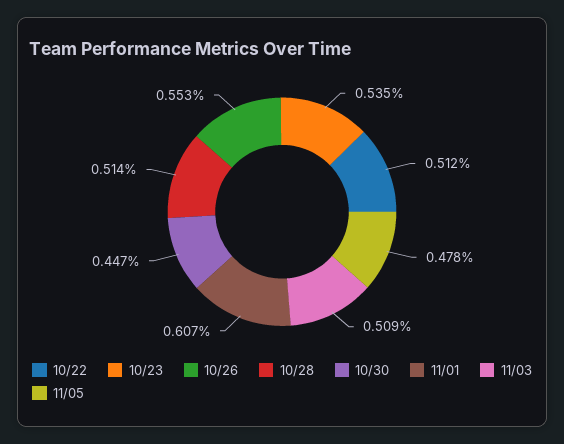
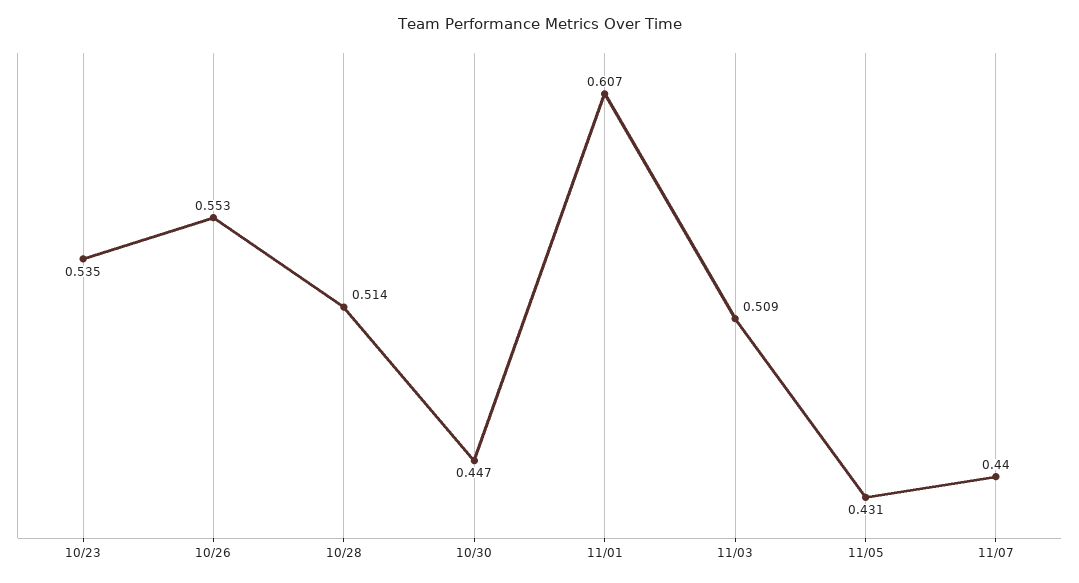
10/22: 0.512 -> none
11/05: 0.478 -> 0.431
11/07: none -> 0.44

